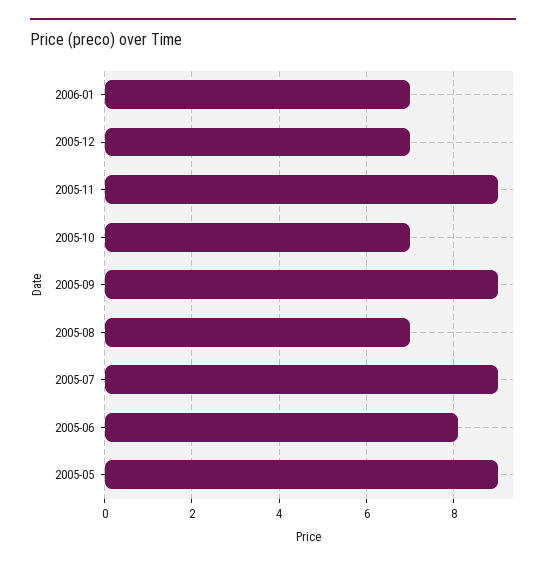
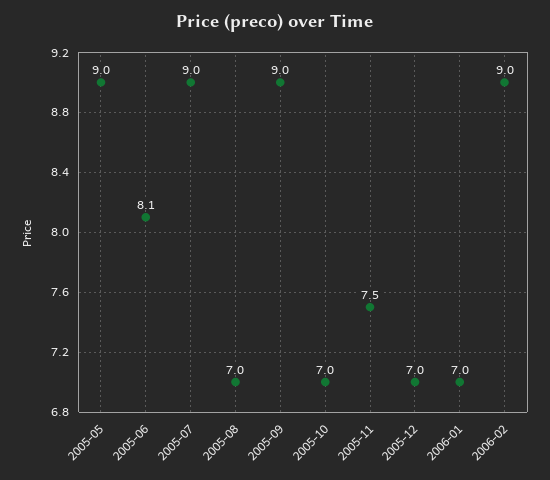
2005-11: 9 -> 7.5
2006-02: none -> 9

